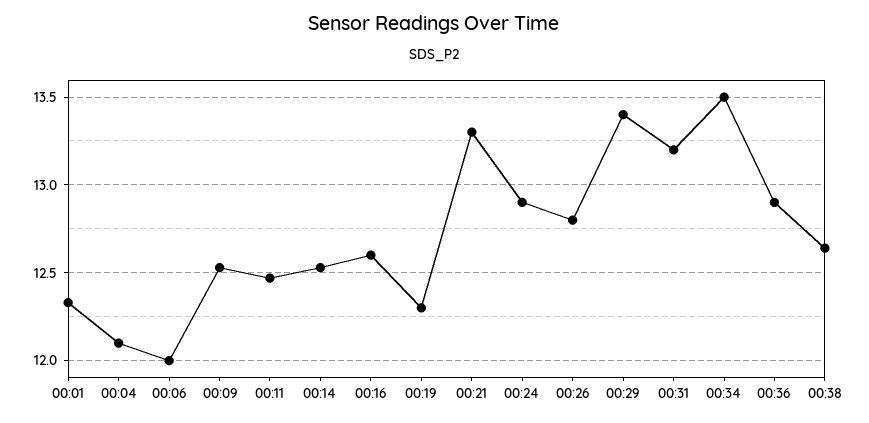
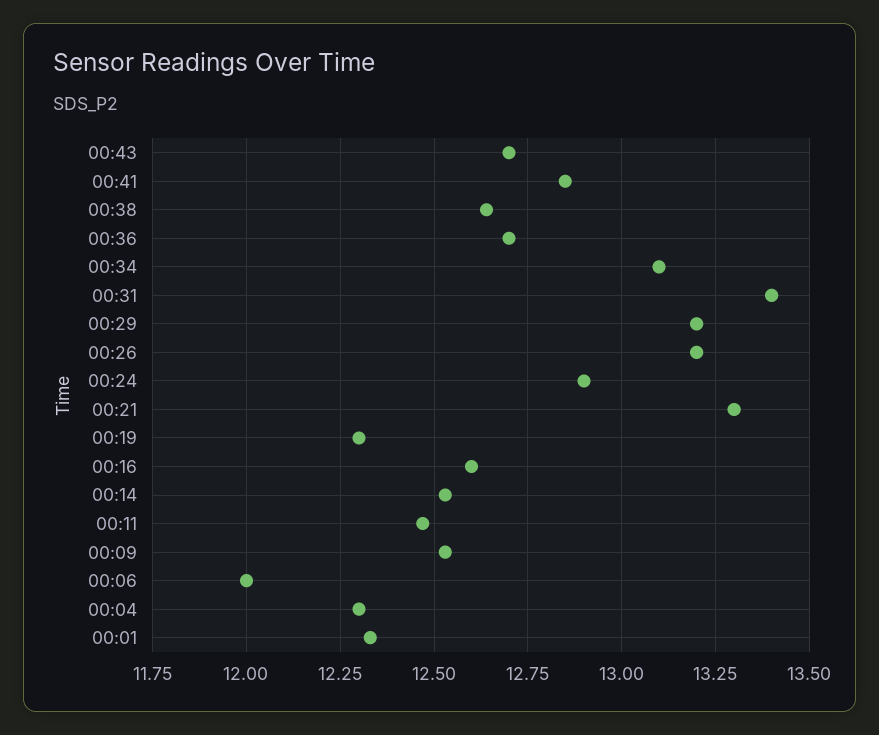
00:04: 12.1 -> 12.3
00:26: 12.8 -> 13.2
00:29: 13.4 -> 13.2
00:31: 13.2 -> 13.4
00:34: 13.5 -> 13.1
00:36: 12.9 -> 12.7
00:43: none -> 12.7
00:41: none -> 12.85

